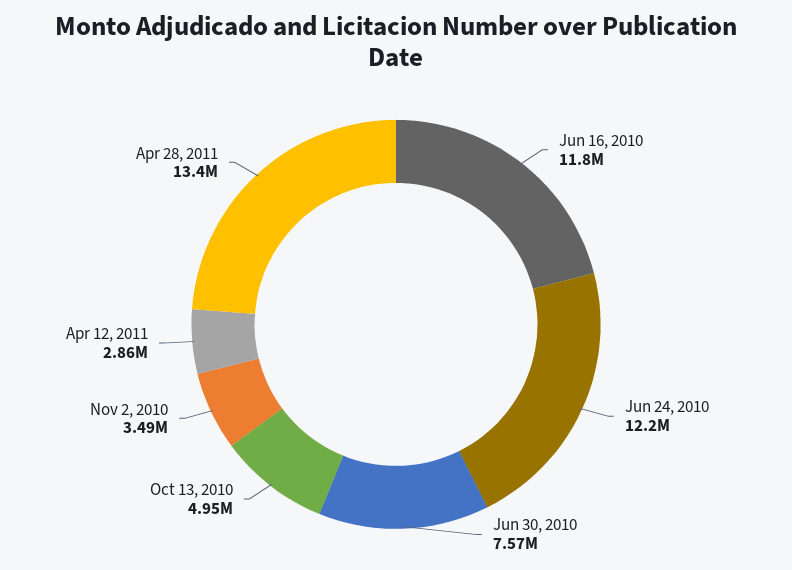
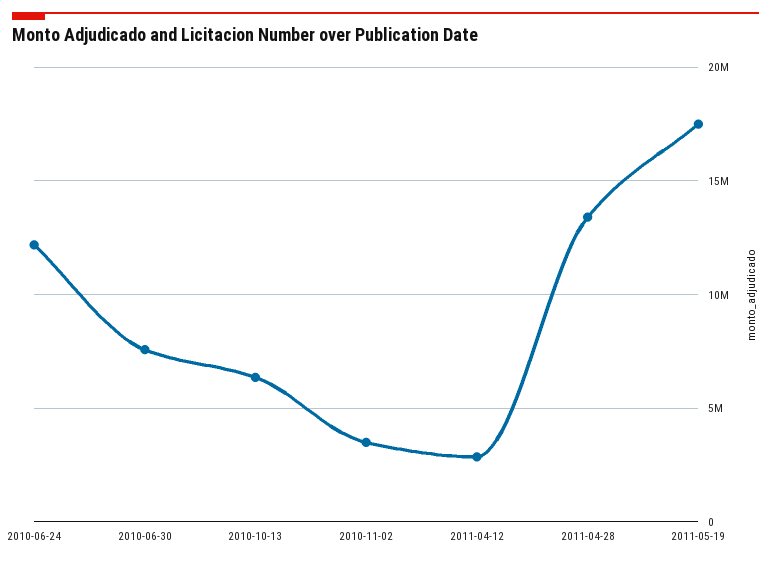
Jun 16, 2010: 11800000 -> none
Oct 13, 2010: 4950000 -> 6500000
2011-05-19: none -> 17500000

